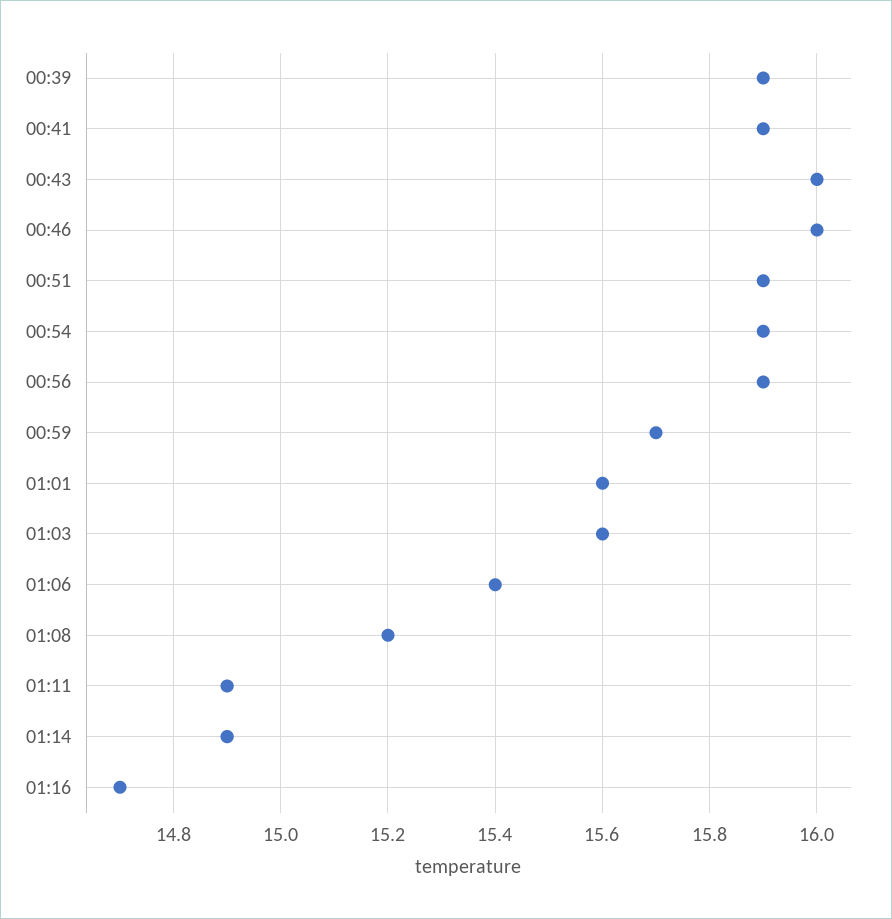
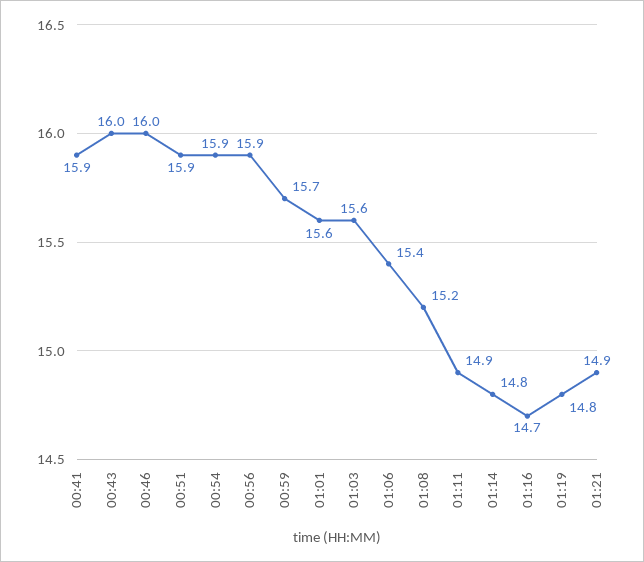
00:39: 15.9 -> none
01:14: 14.9 -> 14.8
01:19: none -> 14.8
01:21: none -> 14.9

